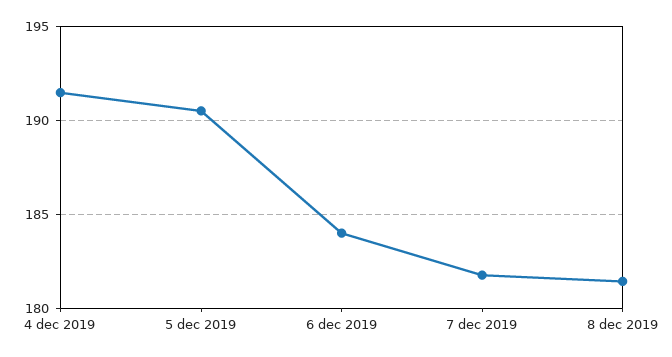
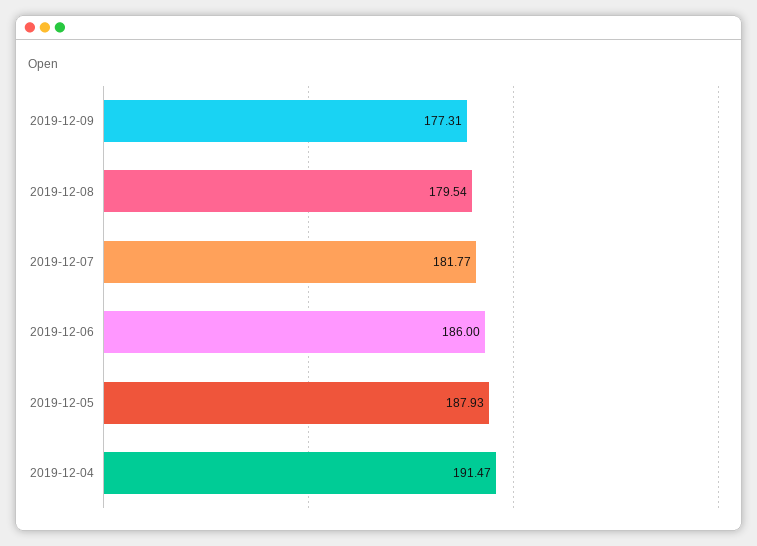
5 dec 2019: 190.5 -> 187.93
6 dec 2019: 184 -> 186
8 dec 2019: 181.5 -> 179.54
2019-12-09: none -> 177.31

